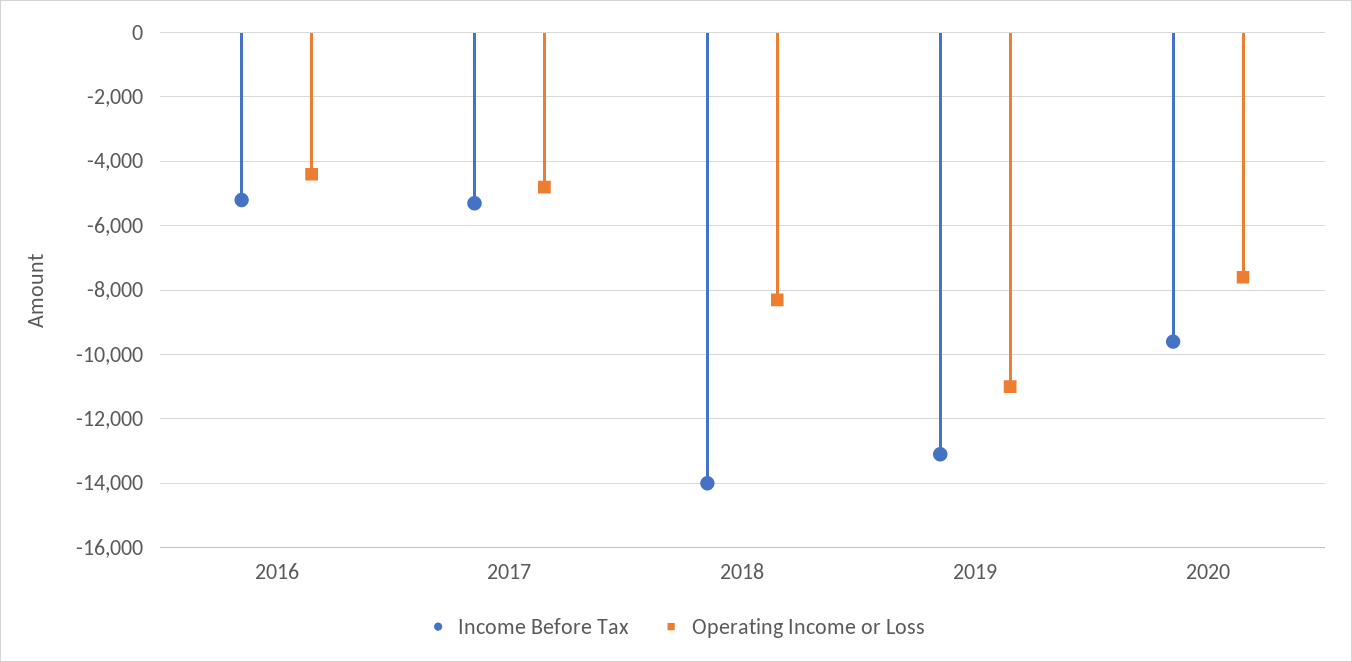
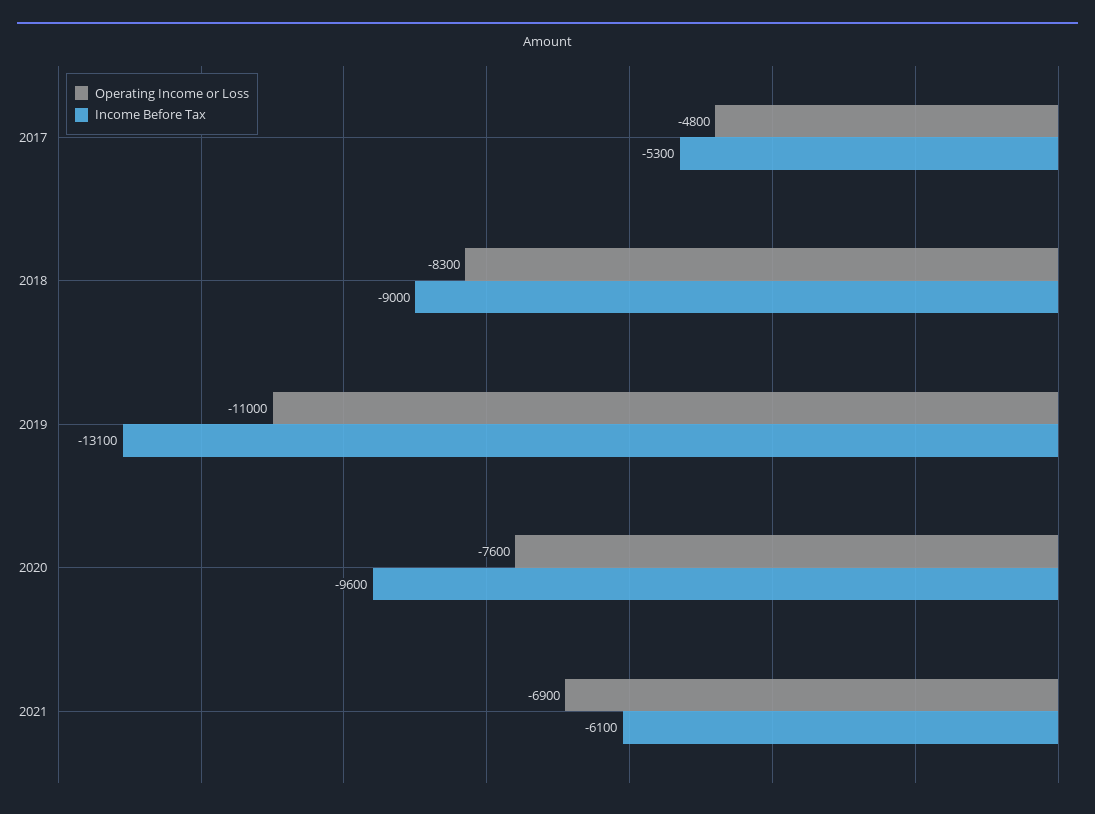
Income Before Tax, 2016: -5200 -> none
Operating Income or Loss, 2016: -4400 -> none
Income Before Tax, 2018: -14000 -> -9000
Operating Income or Loss, 2021: none -> -6900
Income Before Tax, 2021: none -> -6100

